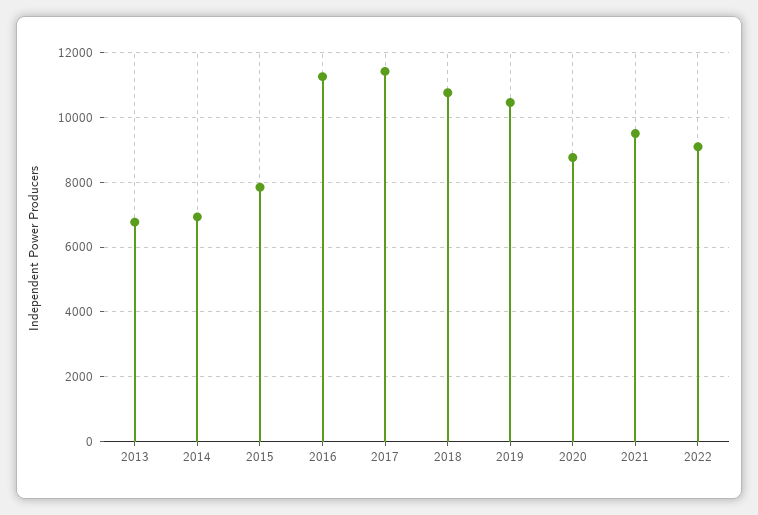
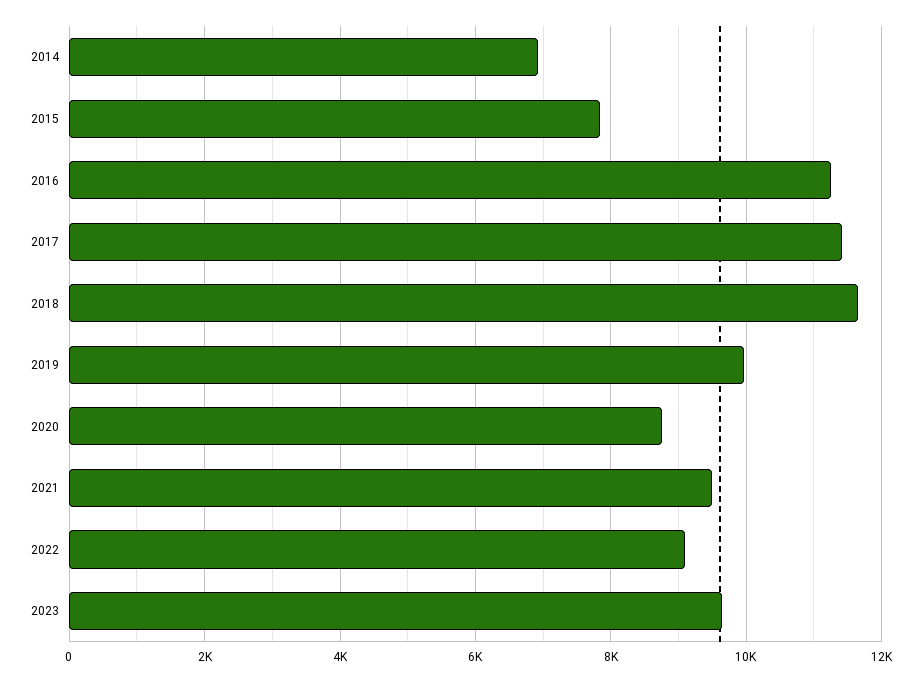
2013: 6800 -> none
2018: 10800 -> 11600
2019: 10400 -> 10000
2023: none -> 9600

